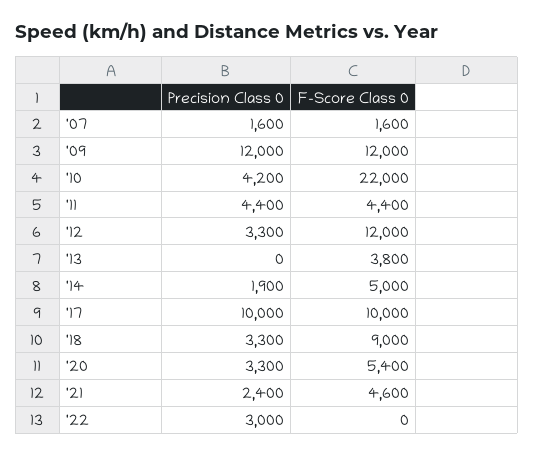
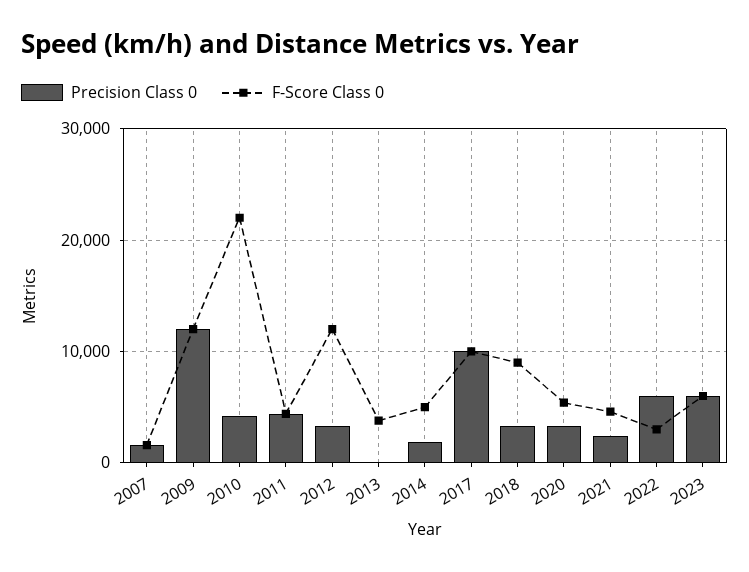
Precision Class 0, '22: 3000 -> 6000
F-Score Class 0, '22: 0 -> 3000
Precision Class 0, 2023: none -> 6000
F-Score Class 0, 2023: none -> 6000

